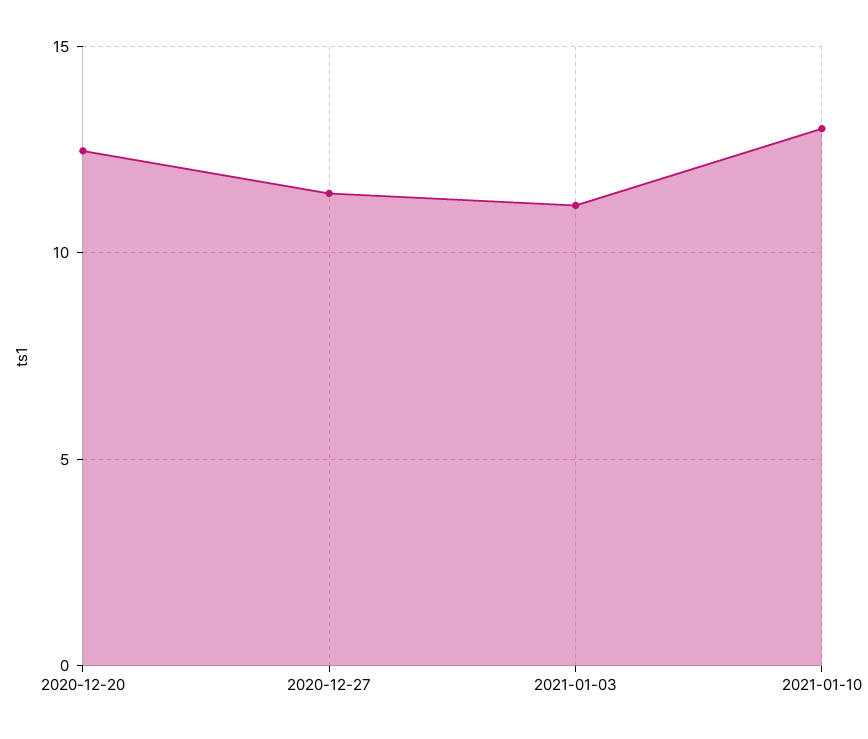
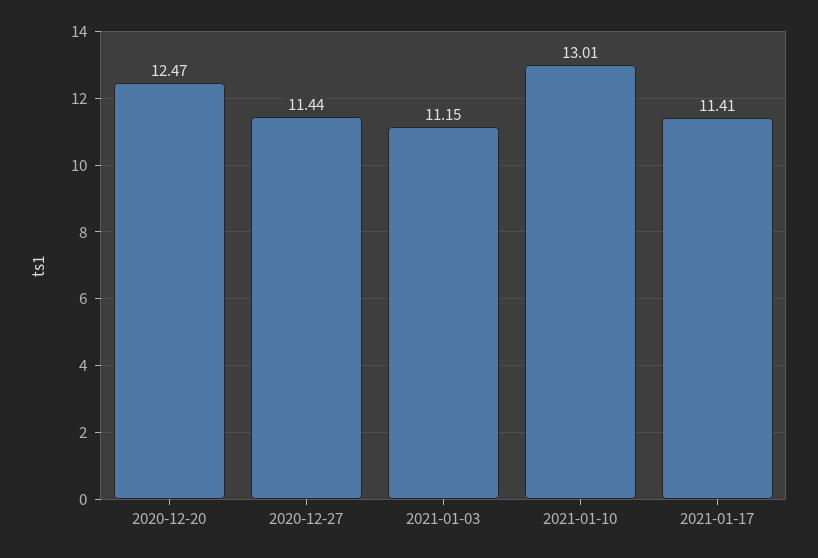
2021-01-17: none -> 11.41

